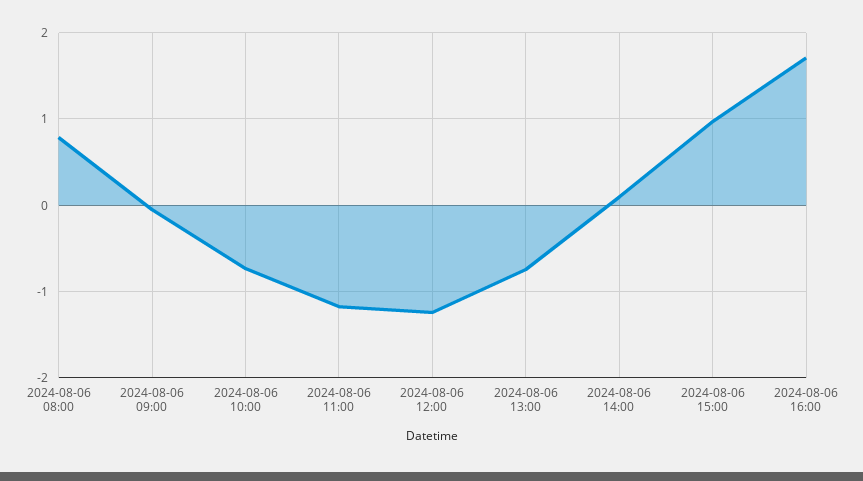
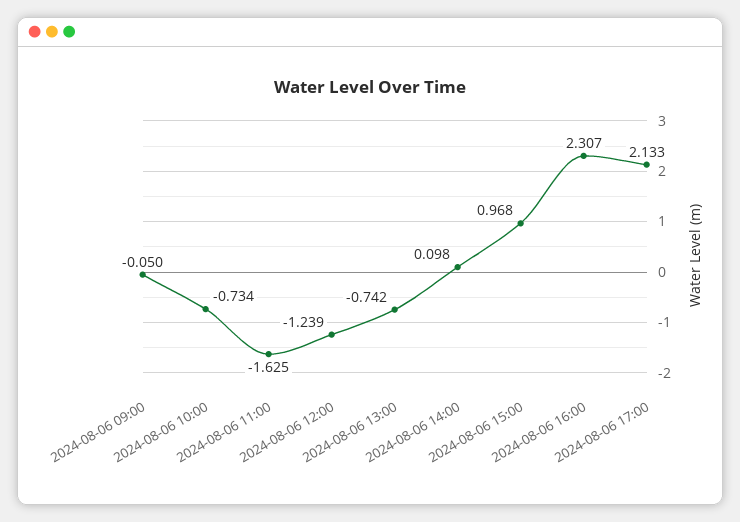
2024-08-06 08:00: 0.8 -> none
2024-08-06 11:00: -1.2 -> -1.625
2024-08-06 16:00: 1.7 -> 2.307
2024-08-06 17:00: none -> 2.133

